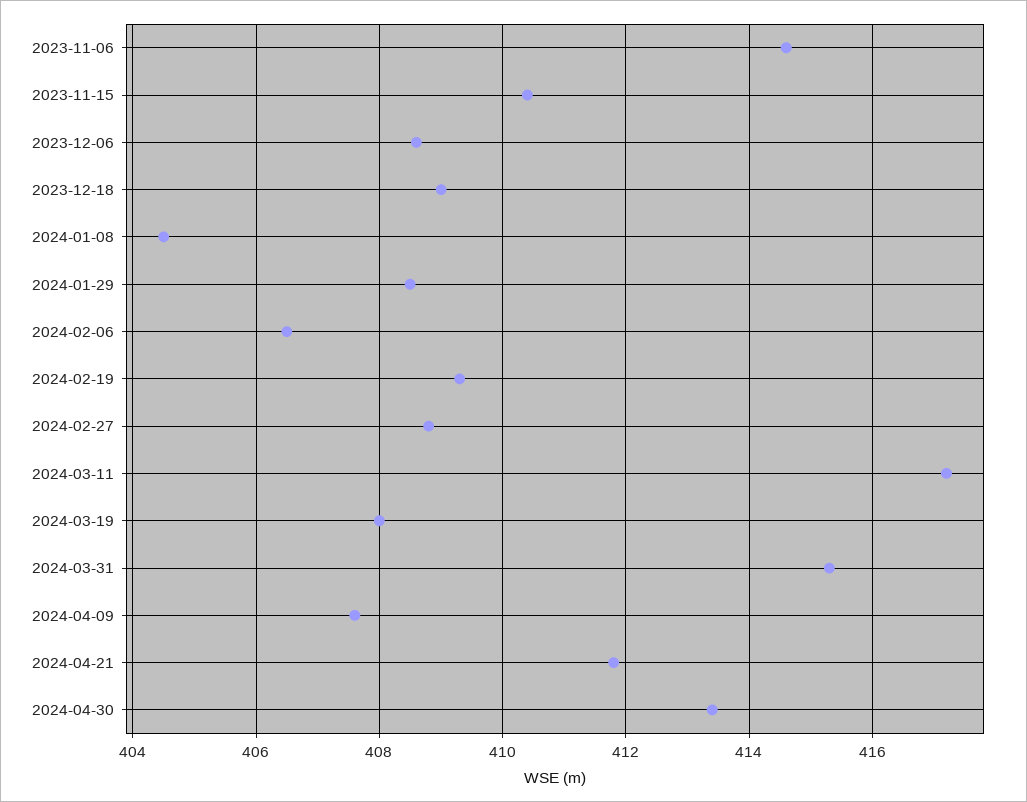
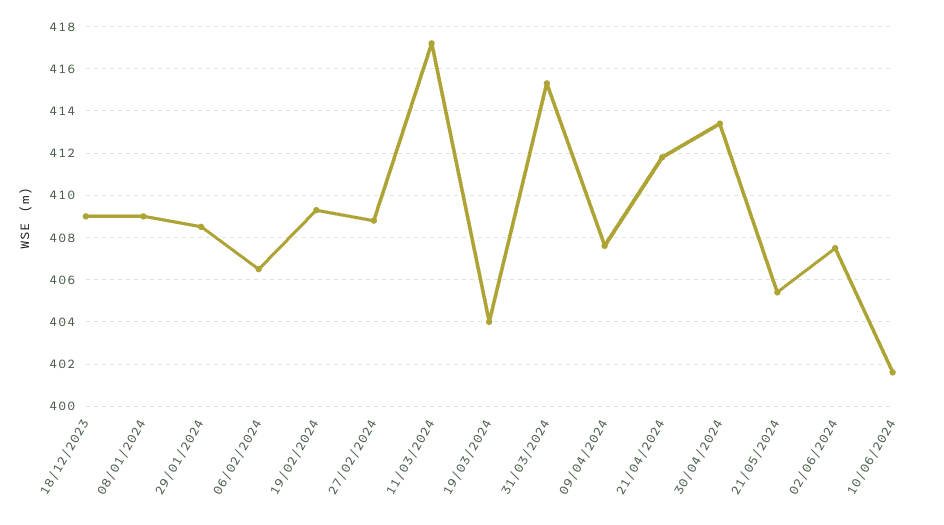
2023-11-06: 414.5 -> none
2023-11-15: 410.5 -> none
2023-12-06: 408.5 -> none
2024-01-08: 404.5 -> 409
2024-03-19: 408 -> 404
21/05/2024: none -> 405.5
02/06/2024: none -> 407.5
10/06/2024: none -> 401.5

